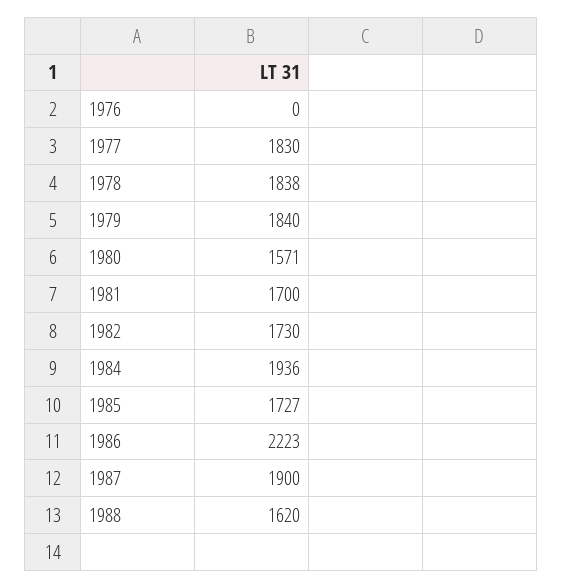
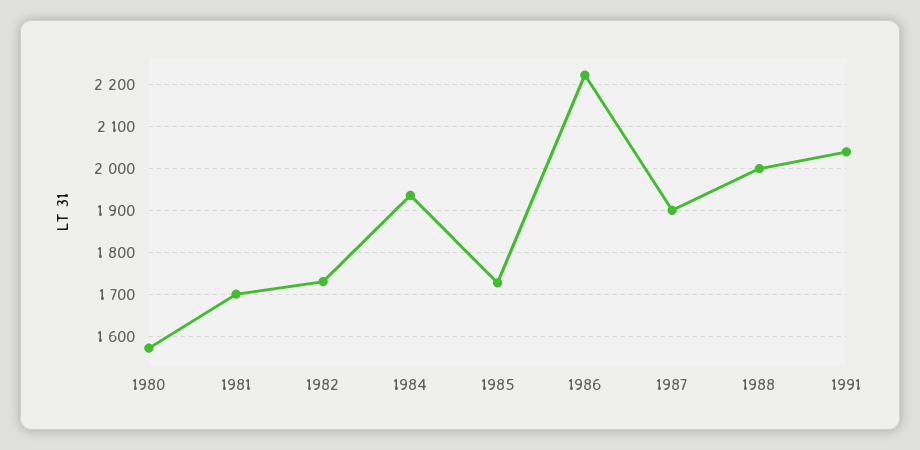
1976: 0 -> none
1977: 1830 -> none
1978: 1838 -> none
1979: 1840 -> none
1988: 1620 -> 2000
1991: none -> 2040

